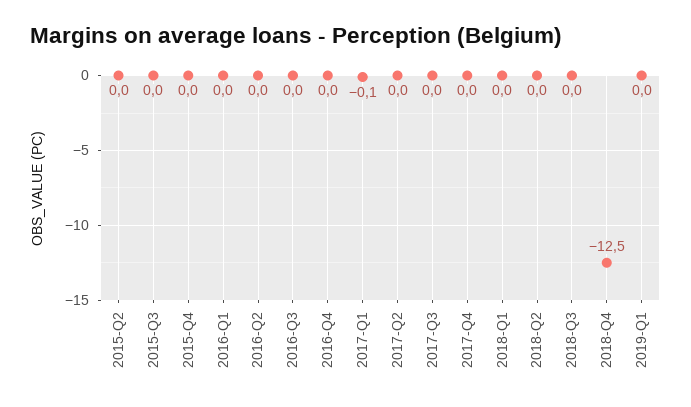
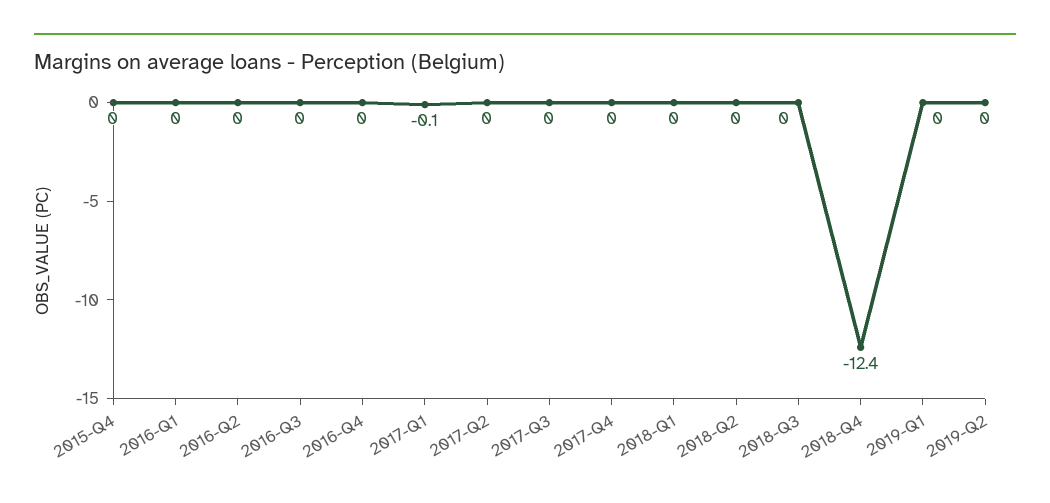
2015-Q2: 0 -> none
2015-Q3: 0 -> none
2018-Q4: -12.5 -> -12.4
2019-Q2: none -> 0

